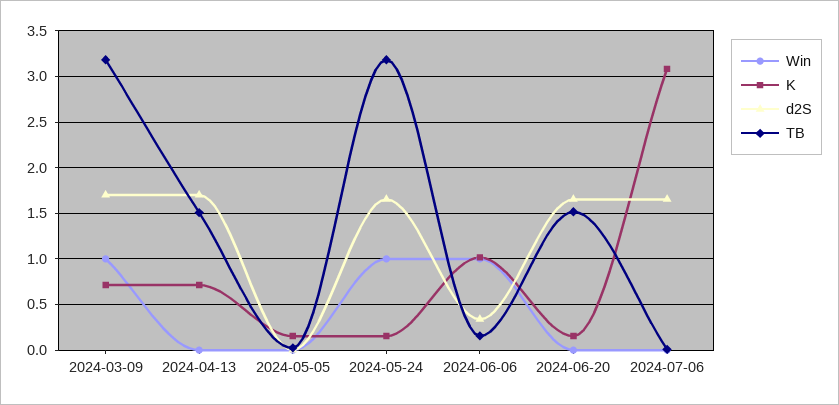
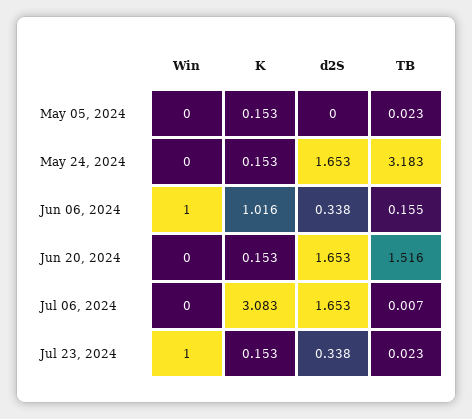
Win, 2024-03-09: 1 -> none
K, 2024-03-09: 0.7 -> none
d2S, 2024-03-09: 1.7 -> none
TB, 2024-03-09: 3.2 -> none
Win, 2024-04-13: 0 -> none
K, 2024-04-13: 0.7 -> none
d2S, 2024-04-13: 1.7 -> none
TB, 2024-04-13: 1.5 -> none
Win, 2024-05-24: 1 -> 0
Win, Jul 23, 2024: none -> 1
K, Jul 23, 2024: none -> 0.153
d2S, Jul 23, 2024: none -> 0.338
TB, Jul 23, 2024: none -> 0.023

